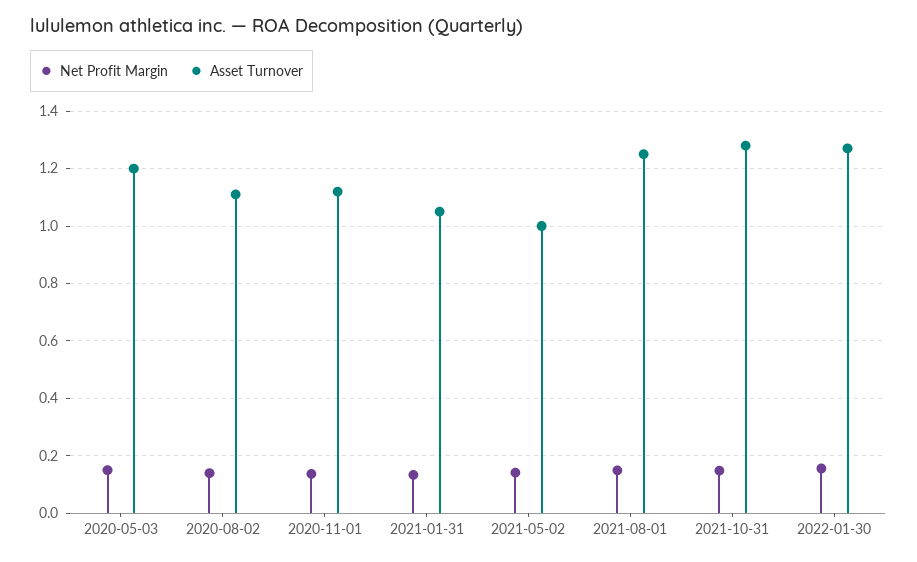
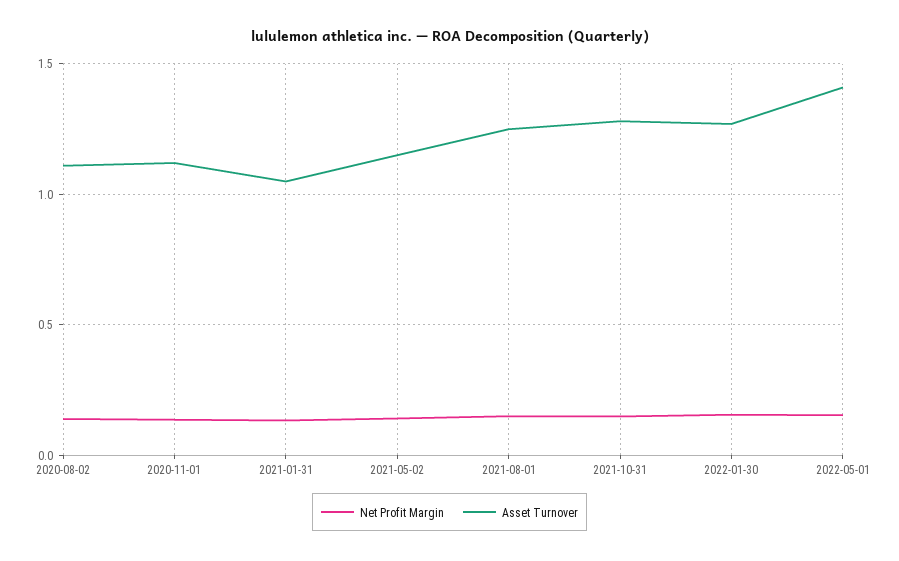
Net Profit Margin, 2020-05-03: 0.15 -> none
Asset Turnover, 2020-05-03: 1.2 -> none
Asset Turnover, 2021-05-02: 1 -> 1.15
Net Profit Margin, 2022-05-01: none -> 0.15
Asset Turnover, 2022-05-01: none -> 1.4

